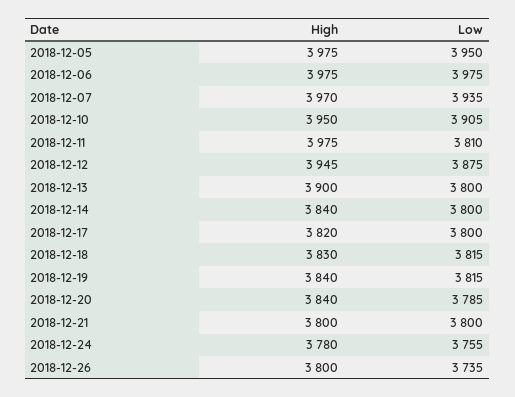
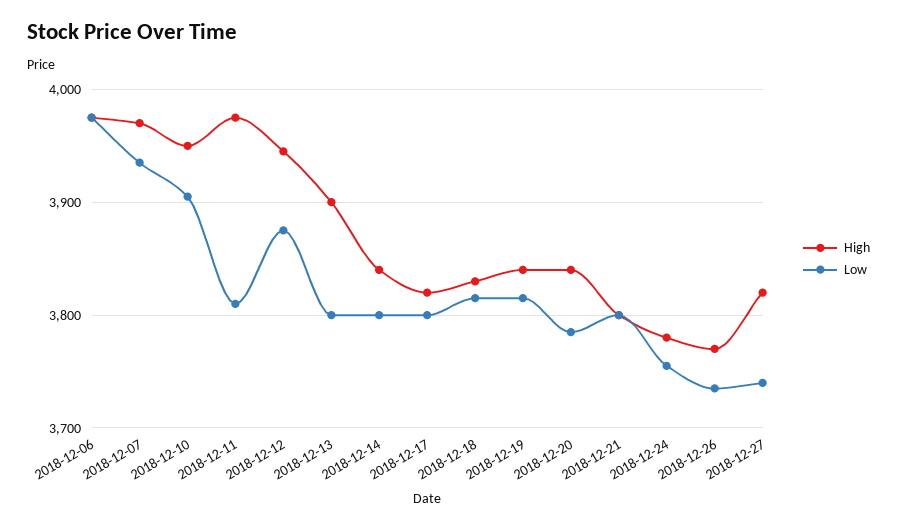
High, 2018-12-05: 3975 -> none
Low, 2018-12-05: 3950 -> none
High, 2018-12-26: 3800 -> 3770
High, 2018-12-27: none -> 3820
Low, 2018-12-27: none -> 3740

